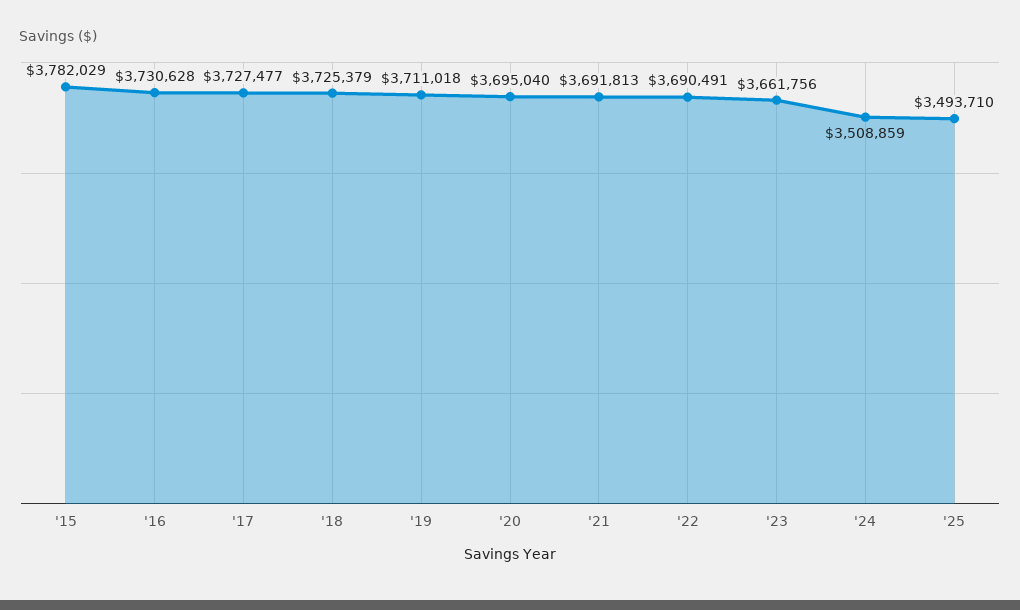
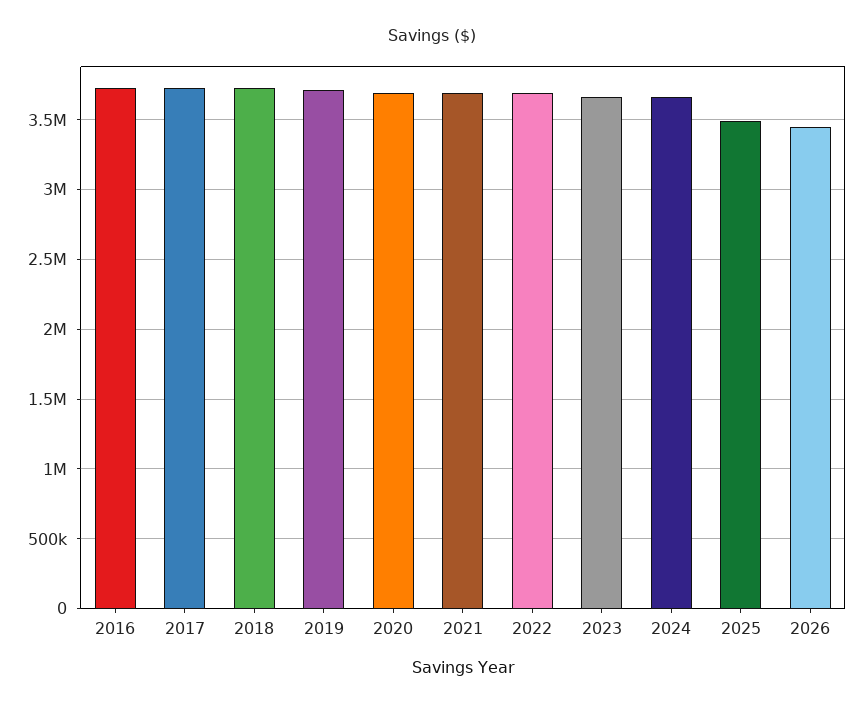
'15: 3782029 -> none
'24: 3508859 -> 3650000
2026: none -> 3450000

